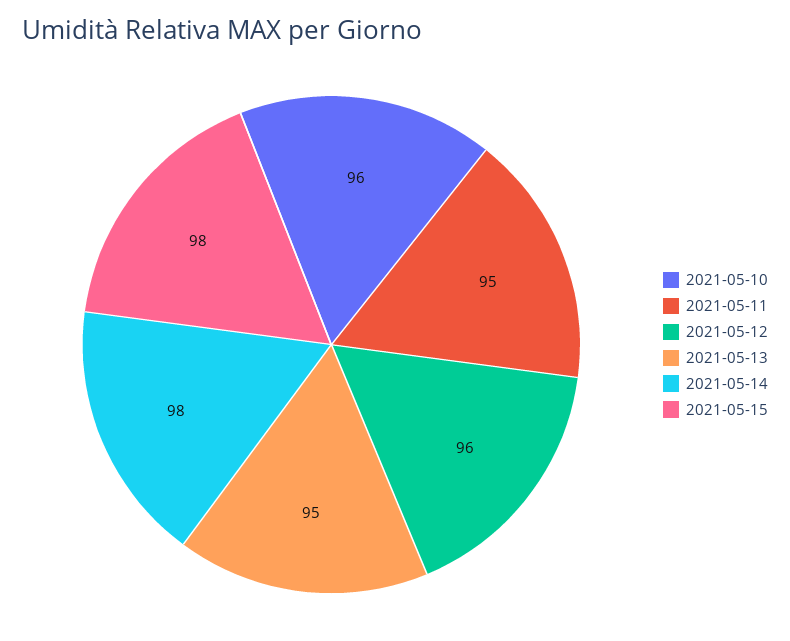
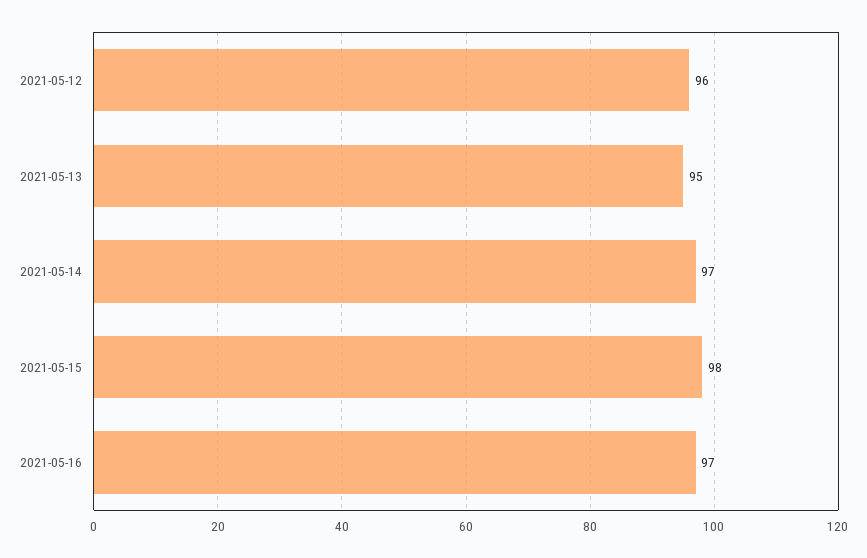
2021-05-10: 96 -> none
2021-05-11: 95 -> none
2021-05-14: 98 -> 97
2021-05-16: none -> 97

